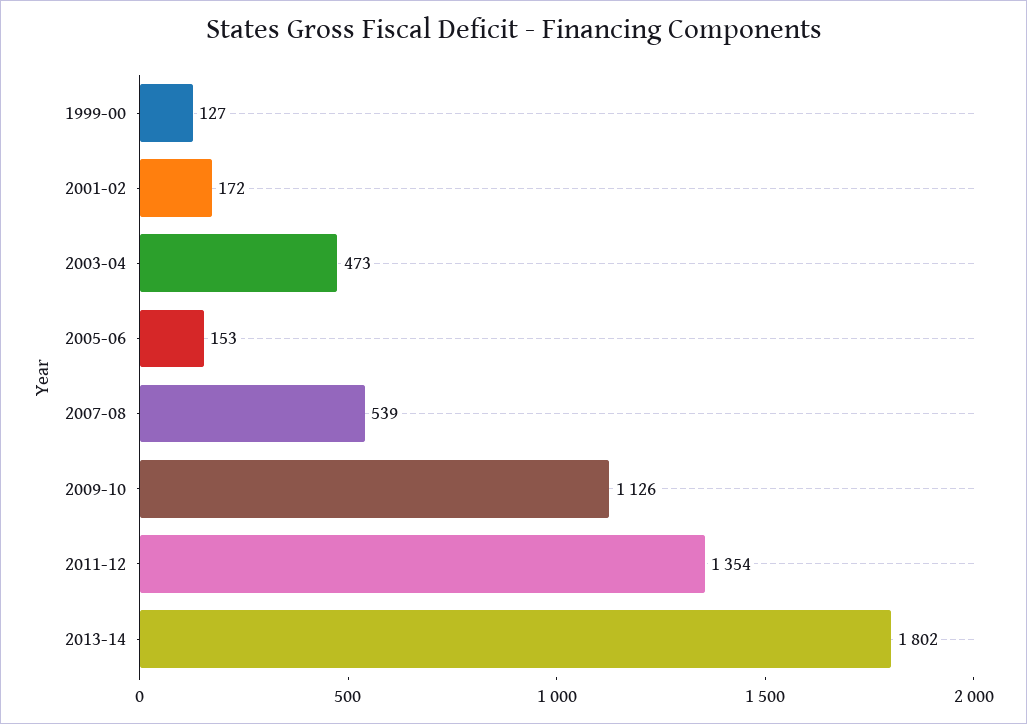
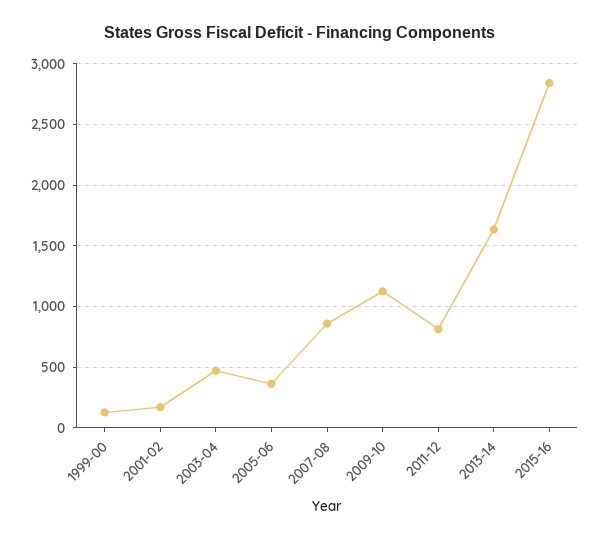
2005-06: 153 -> 350
2007-08: 539 -> 850
2011-12: 1354 -> 800
2013-14: 1802 -> 1650
2015-16: none -> 2850

